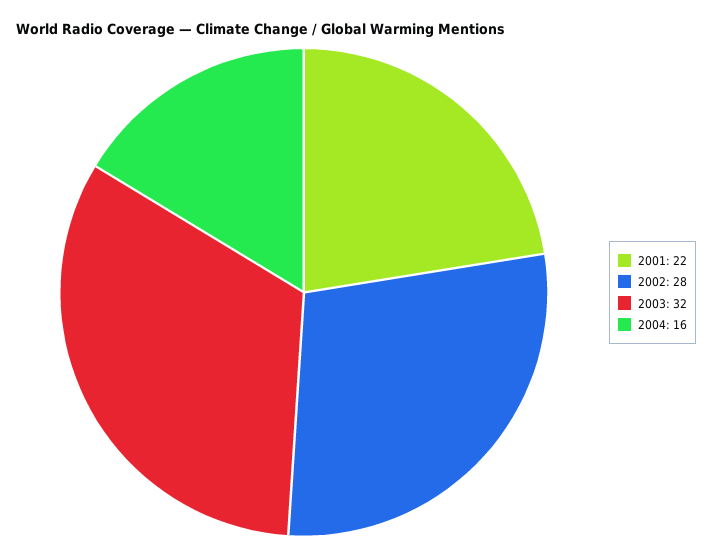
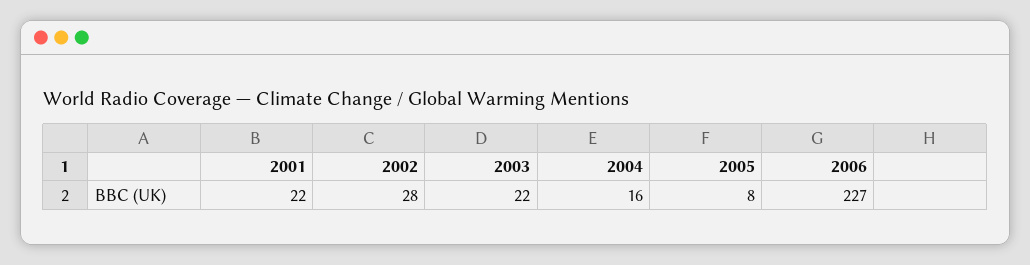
2003: 32 -> 22
2005: none -> 8
2006: none -> 227

